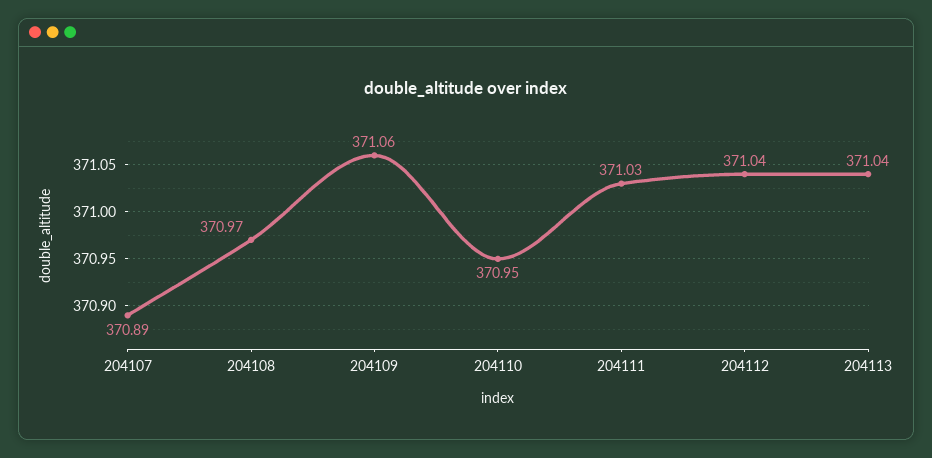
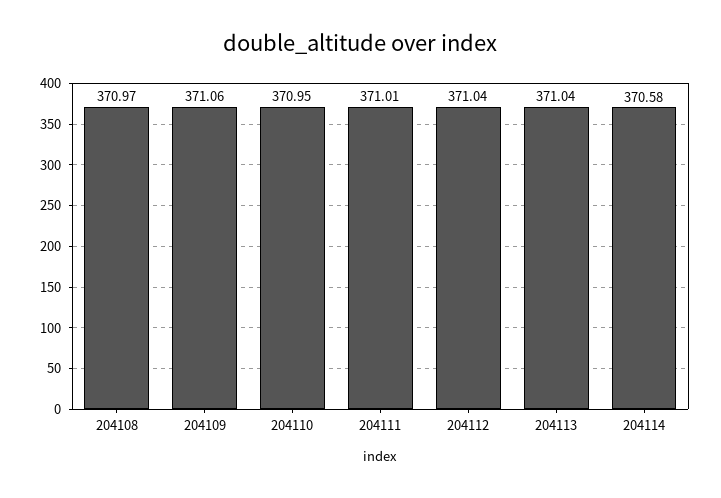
204107: 370.89 -> none
204111: 371.03 -> 371.01
204114: none -> 370.58

